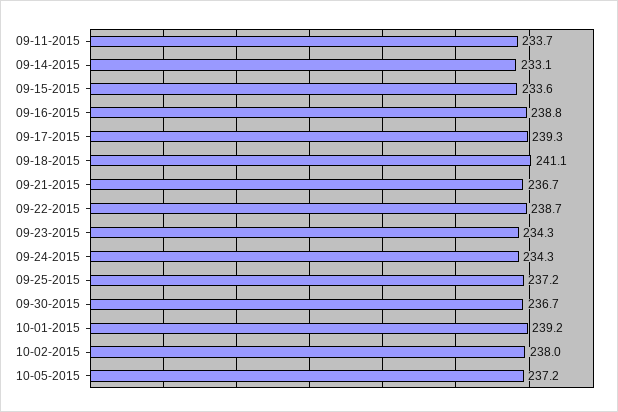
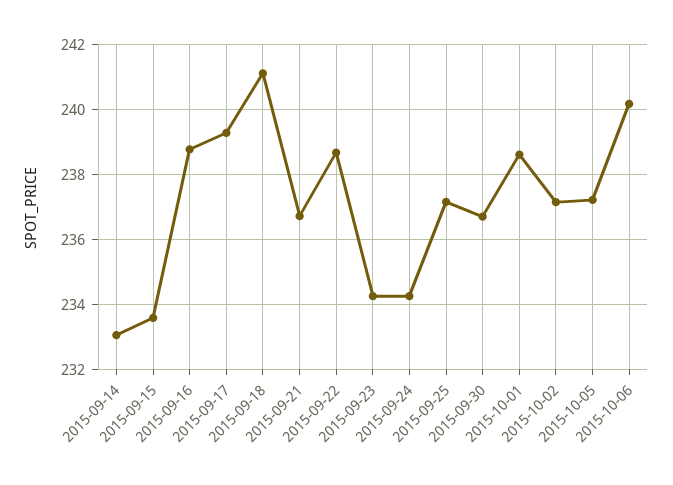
09-11-2015: 233.7 -> none
10-01-2015: 239.2 -> 238.6
10-02-2015: 238 -> 237.2
2015-10-06: none -> 240.2

